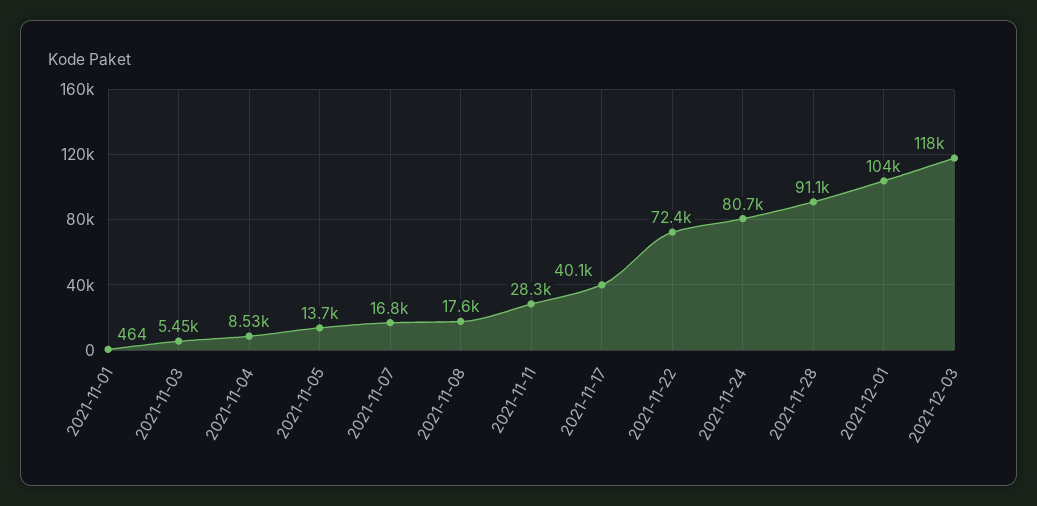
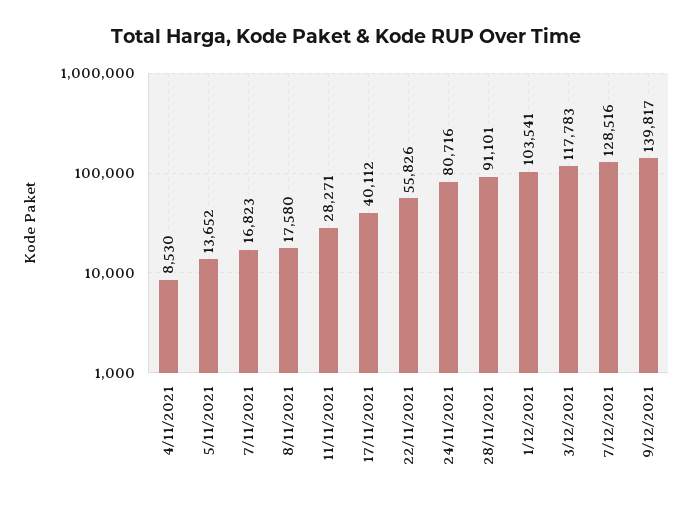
2021-11-01: 464 -> none
2021-11-03: 5450 -> none
2021-11-22: 72400 -> 55826
7/12/2021: none -> 128516
9/12/2021: none -> 139817

